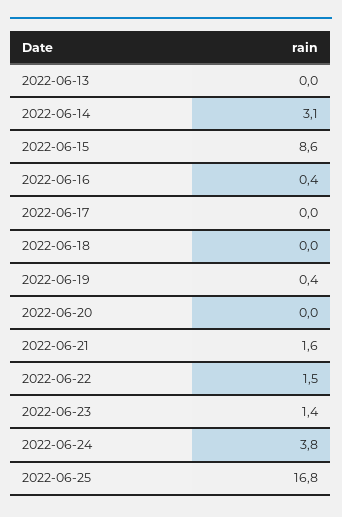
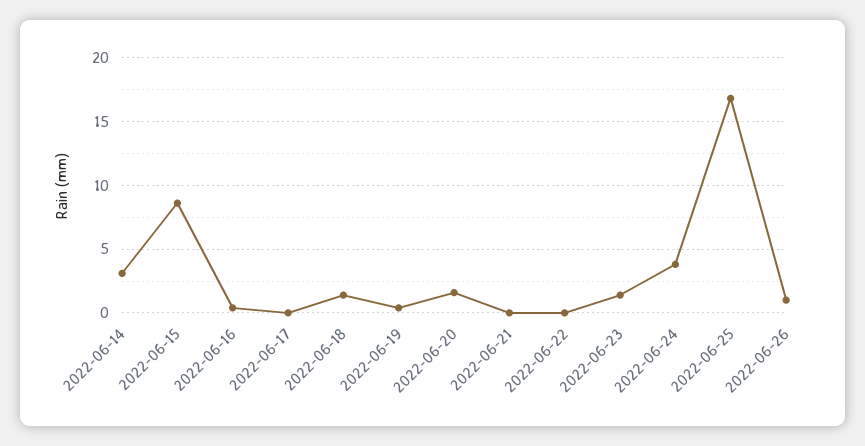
2022-06-13: 0 -> none
2022-06-18: 0 -> 1.5
2022-06-20: 0 -> 1.5
2022-06-21: 1.6 -> 0
2022-06-22: 1.5 -> 0
2022-06-26: none -> 1

